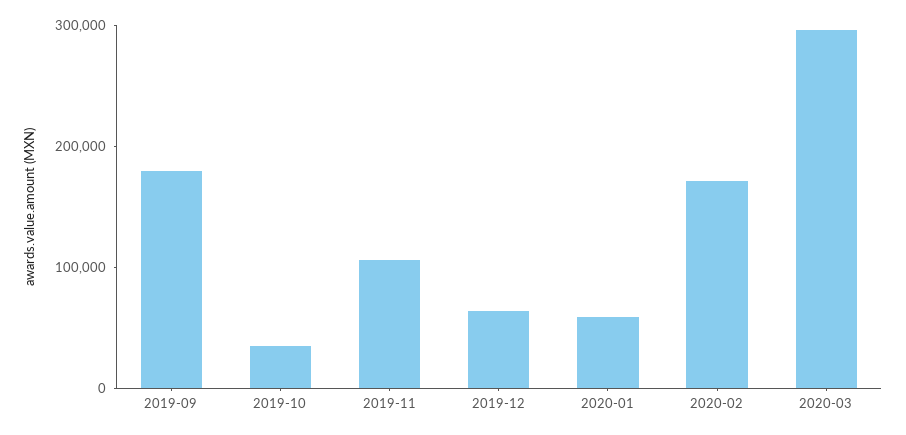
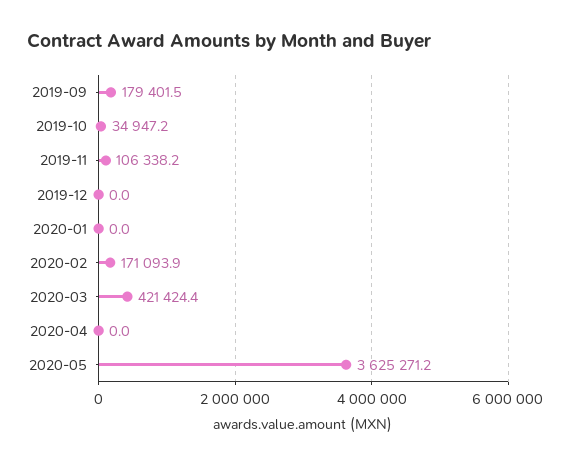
2019-12: 60000 -> 0
2020-01: 60000 -> 0
2020-03: 300000 -> 421424.4
2020-04: none -> 0
2020-05: none -> 3625271.2

